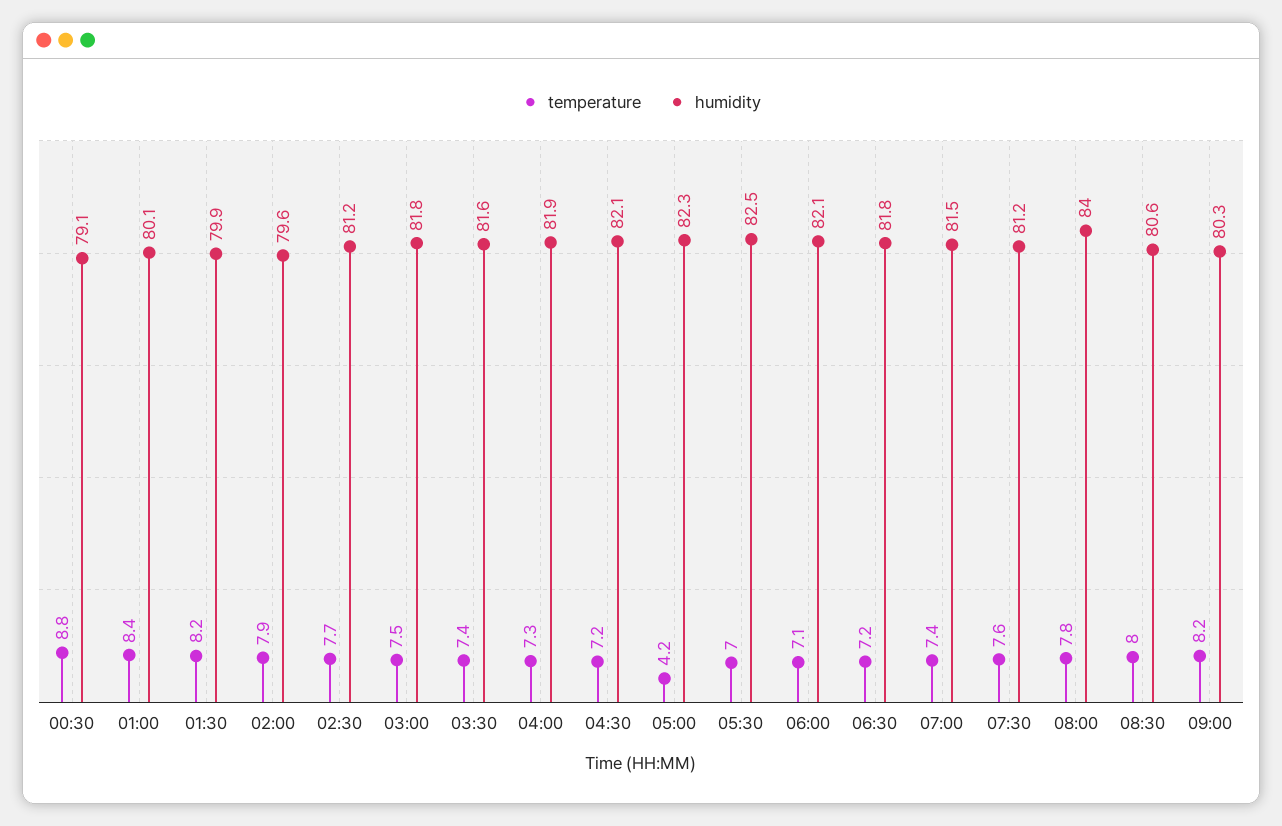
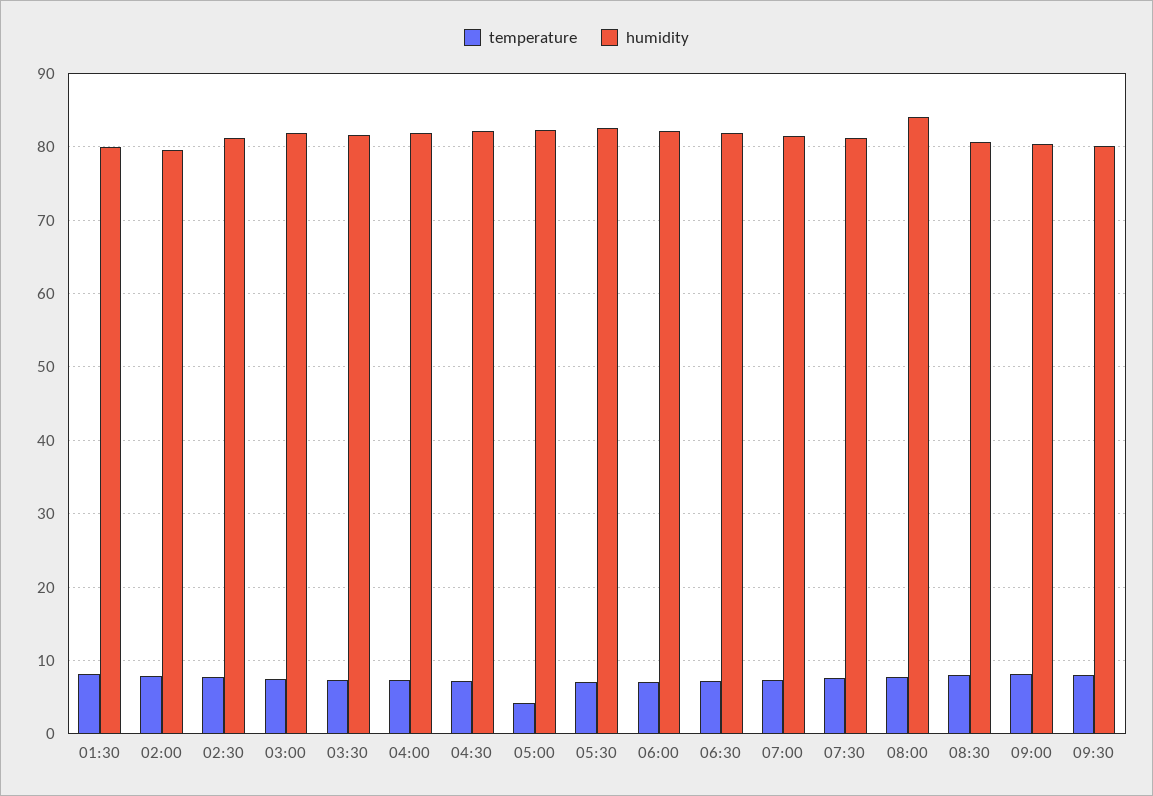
temperature, 00:30: 8.8 -> none
humidity, 00:30: 79.1 -> none
temperature, 01:00: 8.4 -> none
humidity, 01:00: 80.1 -> none
temperature, 09:30: none -> 8
humidity, 09:30: none -> 80

